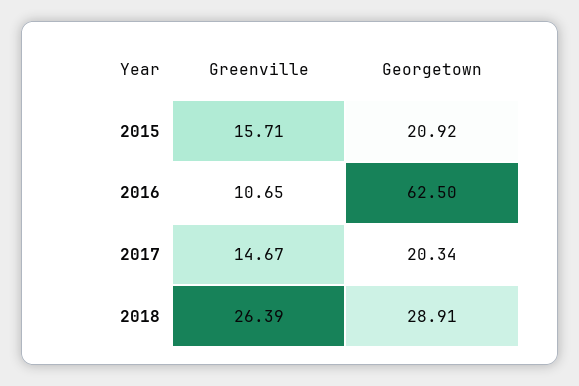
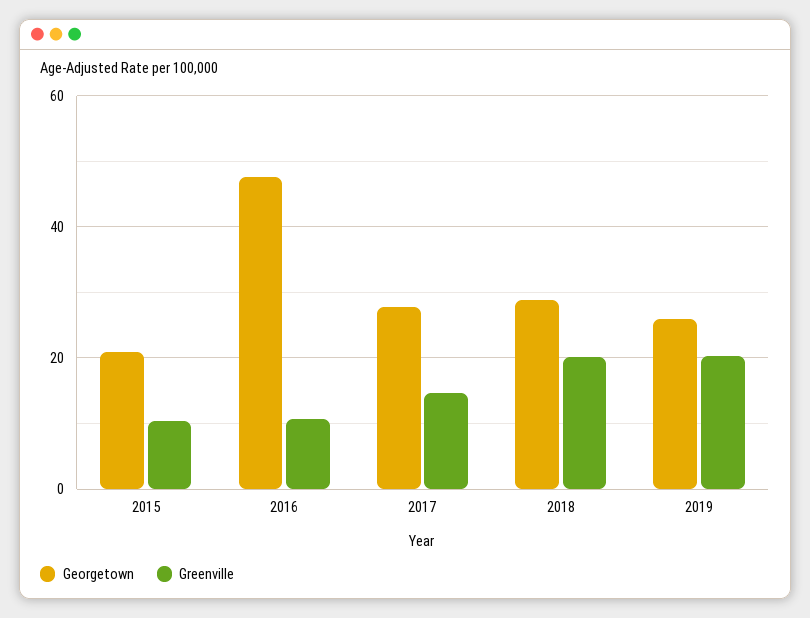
Greenville, 2015: 15.71 -> 10
Georgetown, 2016: 62.5 -> 48
Georgetown, 2017: 20.34 -> 28
Greenville, 2018: 26.39 -> 20
Georgetown, 2019: none -> 26
Greenville, 2019: none -> 20

